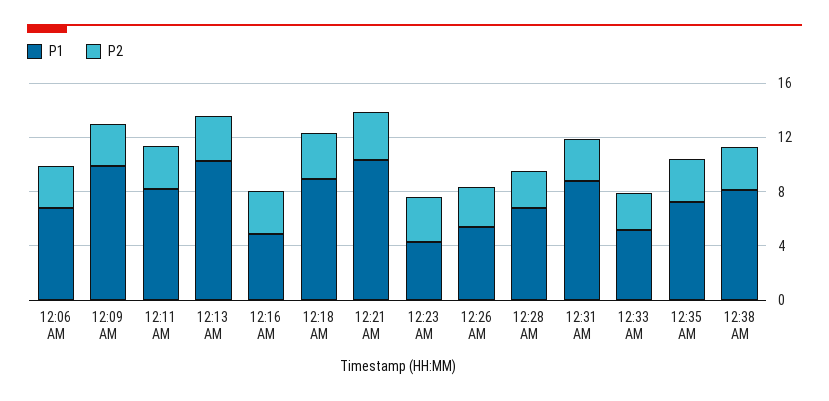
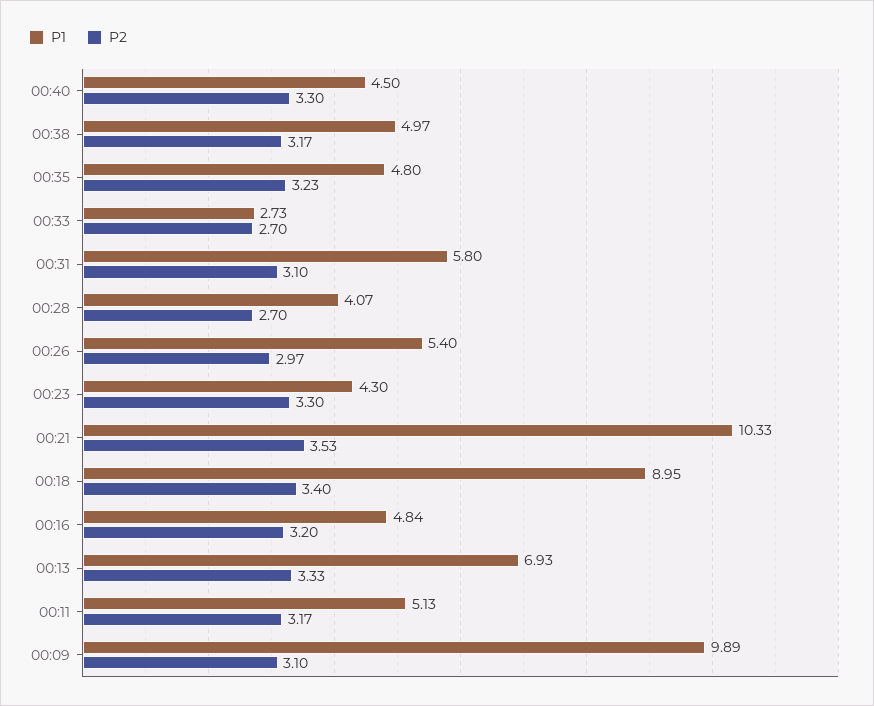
P1, 12:06 AM: 7 -> none
P2, 12:06 AM: 3 -> none
P1, 12:11 AM: 8 -> 5.13
P1, 12:13 AM: 10 -> 6.93
P1, 12:28 AM: 7 -> 4.07
P1, 12:31 AM: 9 -> 5.8
P1, 12:33 AM: 5 -> 2.73
P1, 12:35 AM: 7 -> 4.8
P1, 12:38 AM: 8 -> 4.97
P1, 00:40: none -> 4.5
P2, 00:40: none -> 3.3

